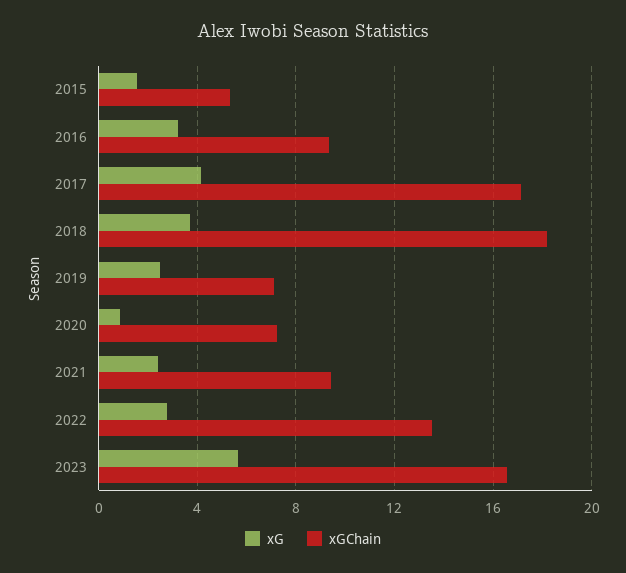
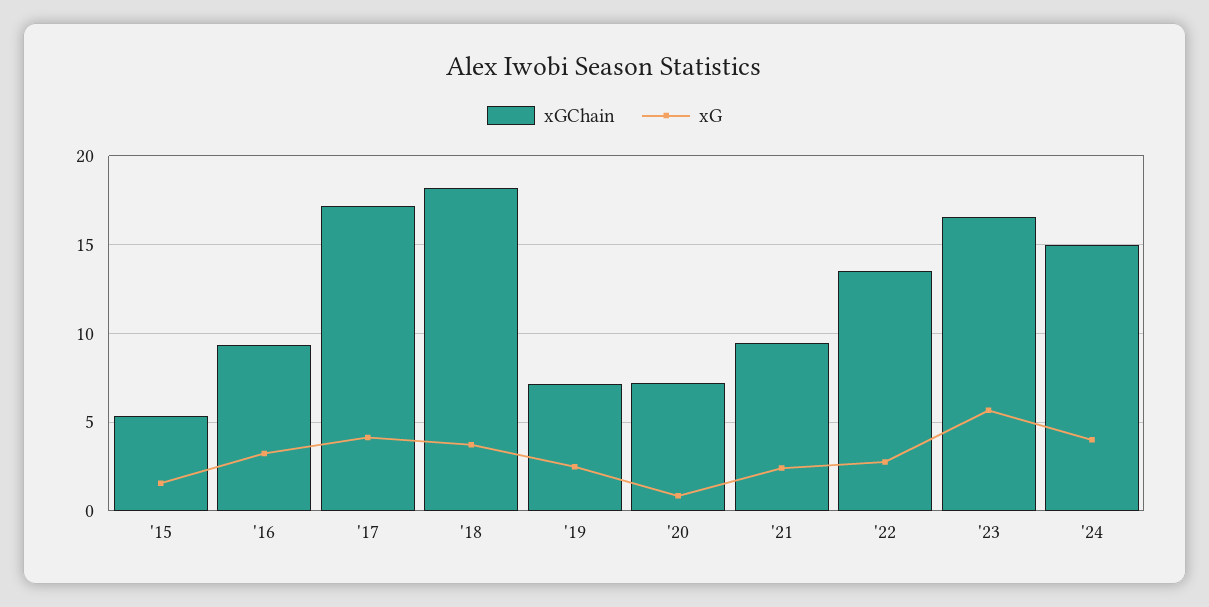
xGChain, '24: none -> 15
xG, '24: none -> 4

